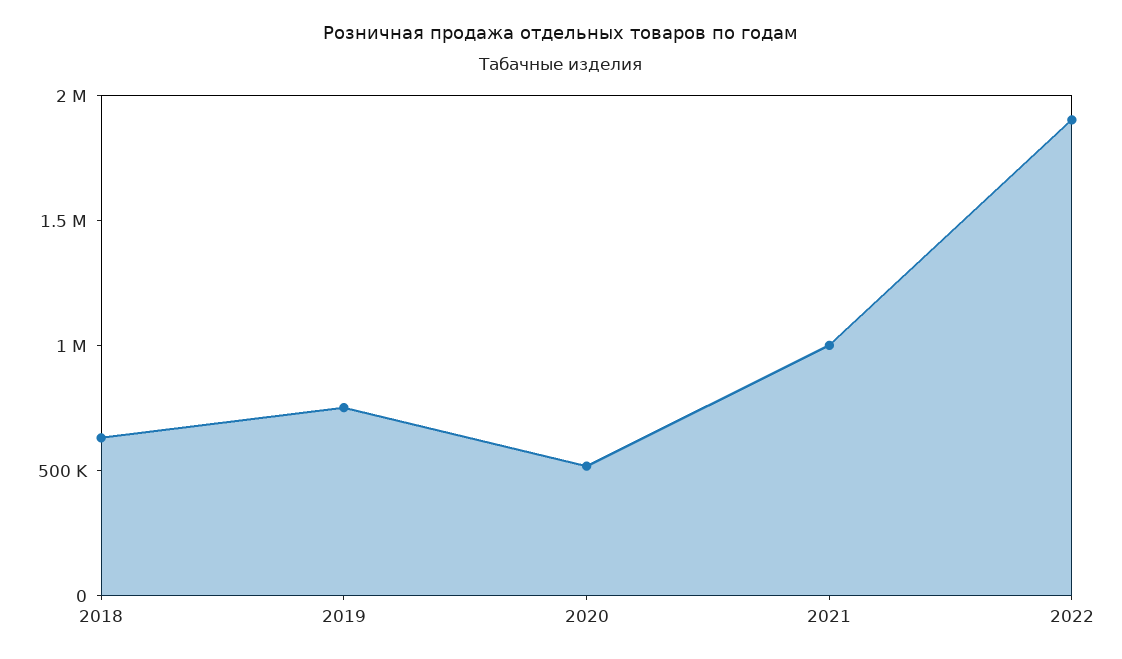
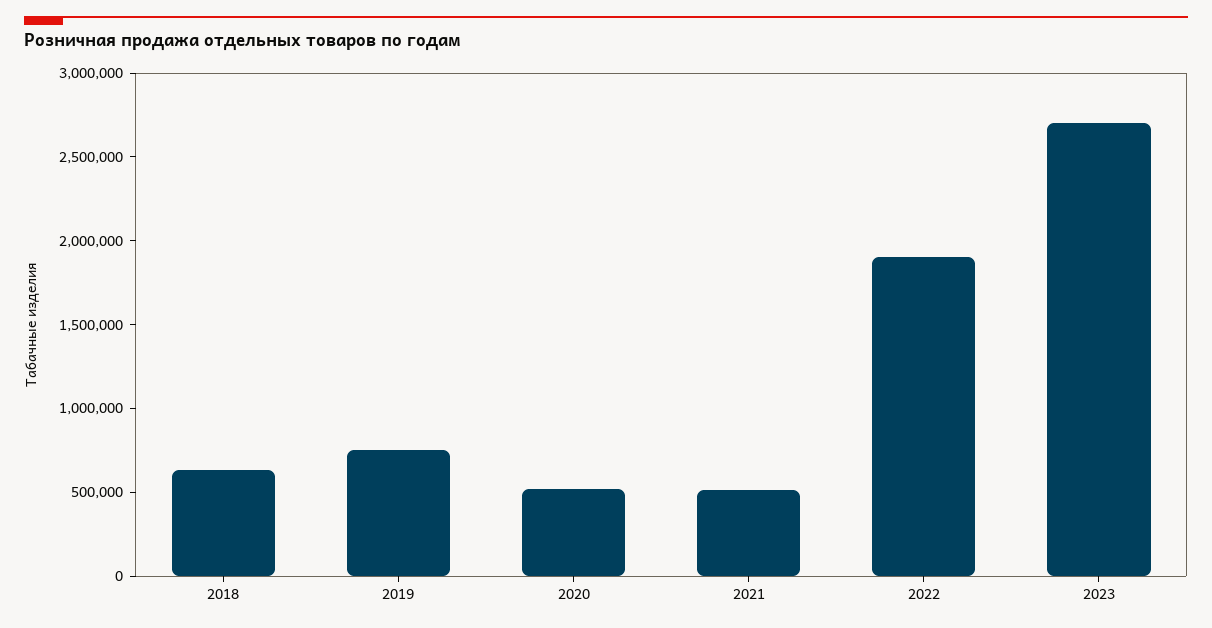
2021: 1000000 -> 500000
2023: none -> 2700000

